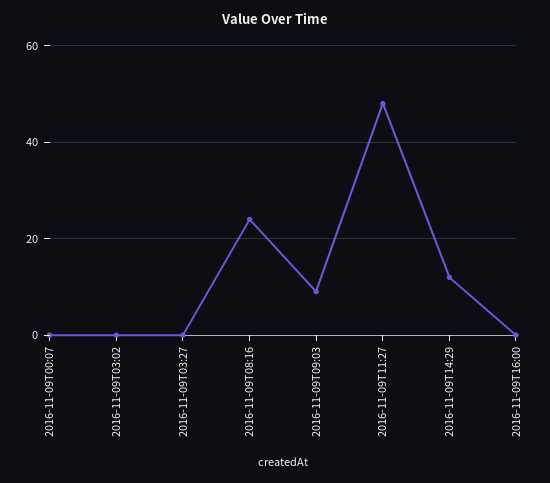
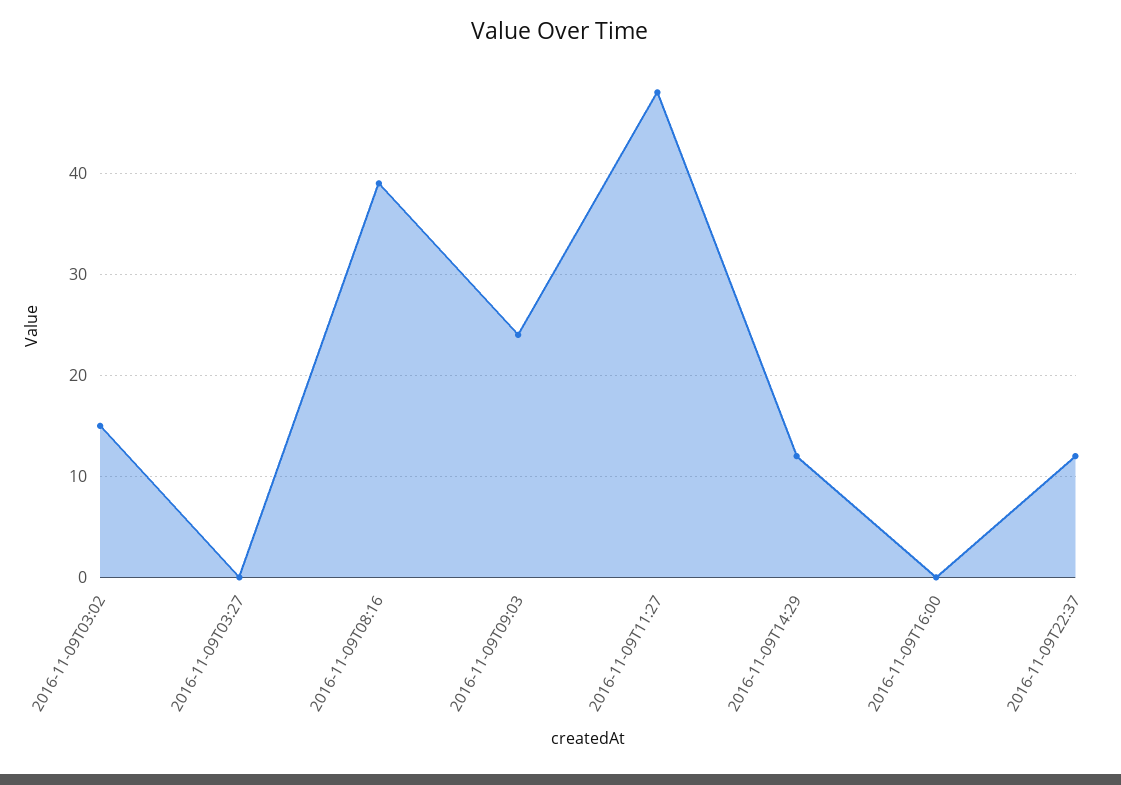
2016-11-09T00:07: 0 -> none
2016-11-09T03:02: 0 -> 15
2016-11-09T08:16: 25 -> 39
2016-11-09T09:03: 10 -> 24
2016-11-09T22:37: none -> 12

